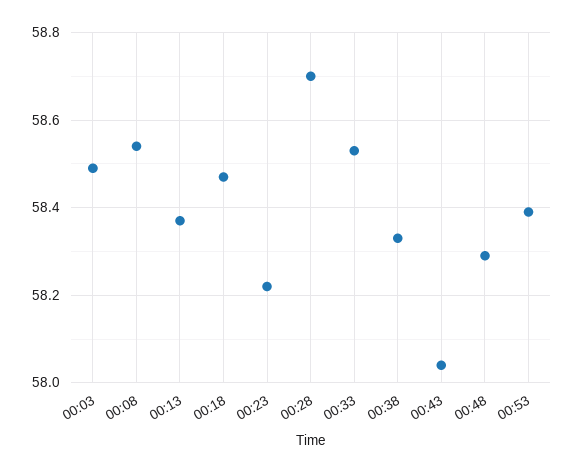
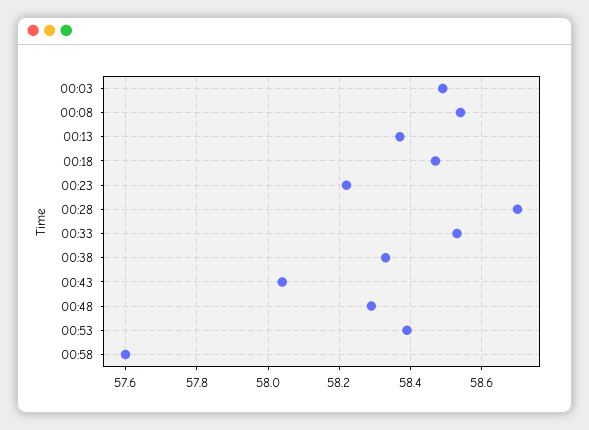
00:58: none -> 57.6

